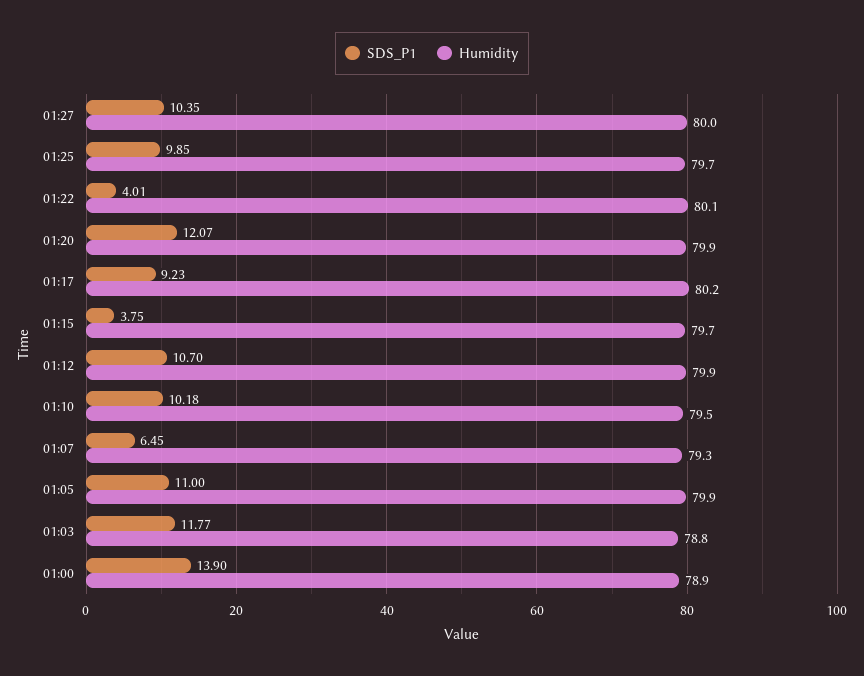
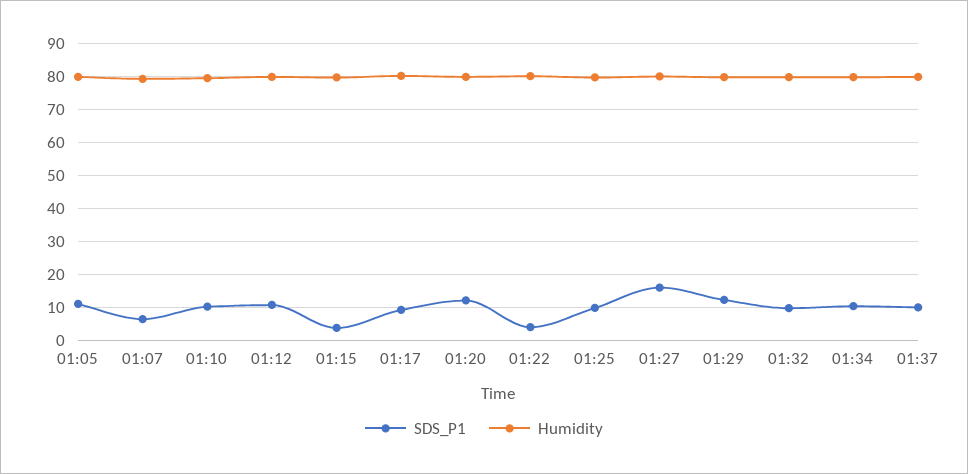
SDS_P1, 01:27: 10.35 -> 16
SDS_P1, 01:03: 11.77 -> none
Humidity, 01:03: 78.8 -> none
SDS_P1, 01:00: 13.9 -> none
Humidity, 01:00: 78.9 -> none
SDS_P1, 01:29: none -> 12
Humidity, 01:29: none -> 80
SDS_P1, 01:32: none -> 10
Humidity, 01:32: none -> 80
SDS_P1, 01:34: none -> 10
Humidity, 01:34: none -> 80
SDS_P1, 01:37: none -> 10
Humidity, 01:37: none -> 80

